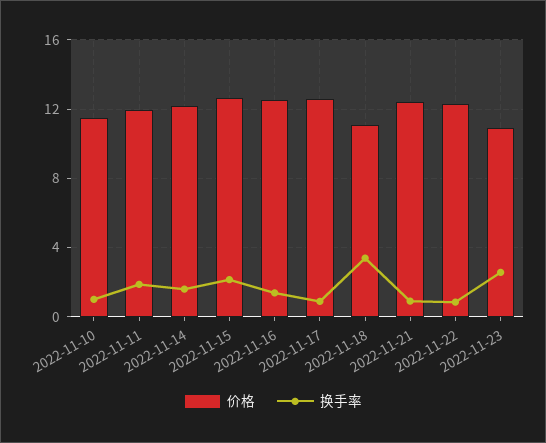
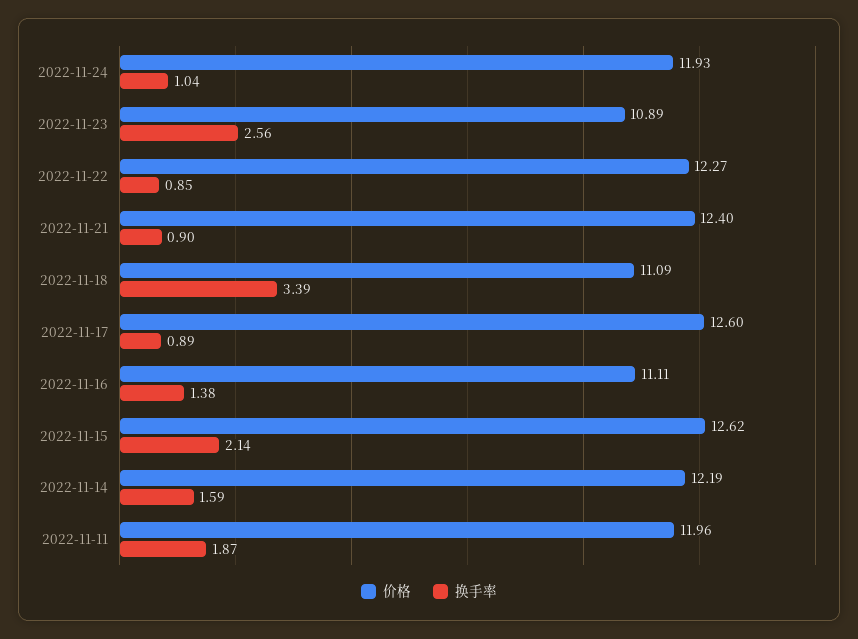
价格, 2022-11-10: 11.5 -> none
换手率, 2022-11-10: 1 -> none
价格, 2022-11-16: 12.5 -> 11.11
价格, 2022-11-24: none -> 11.93
换手率, 2022-11-24: none -> 1.04

